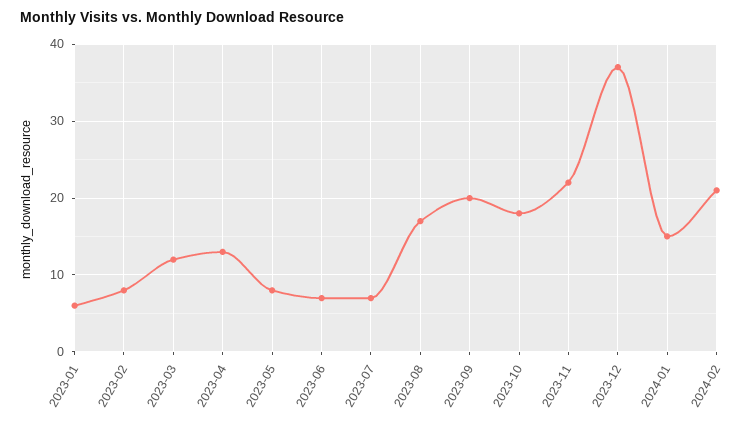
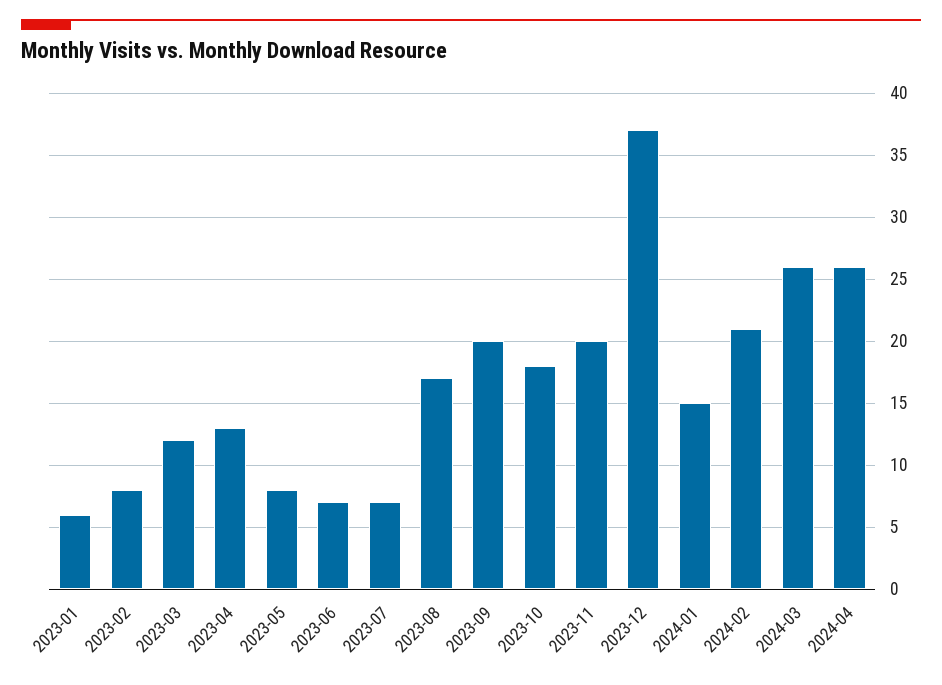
2023-11: 22 -> 20
2024-03: none -> 26
2024-04: none -> 26

